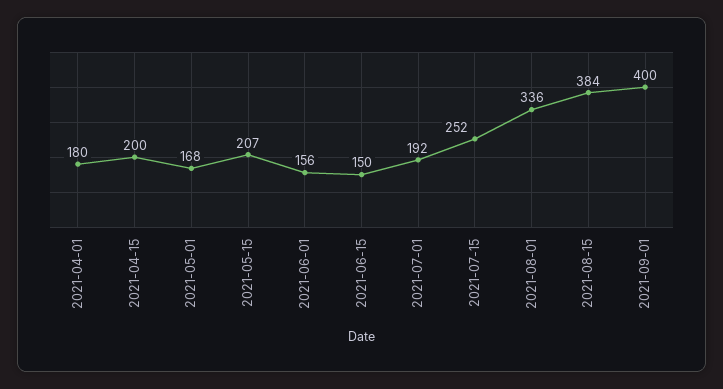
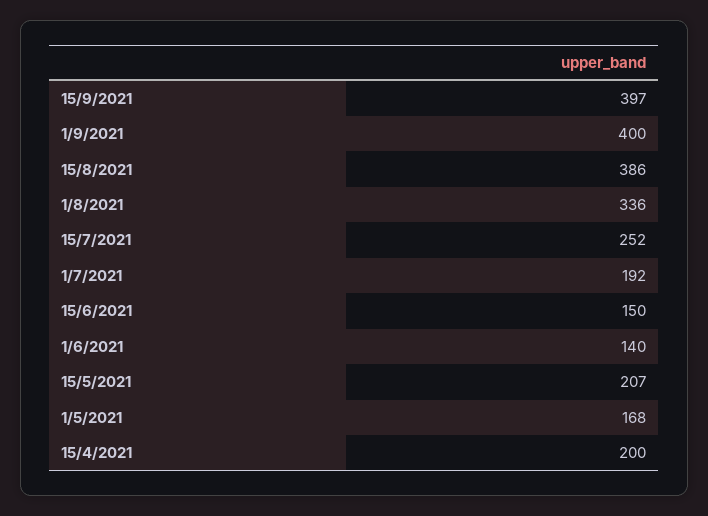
2021-04-01: 180 -> none
2021-06-01: 156 -> 140
2021-08-15: 384 -> 386
15/9/2021: none -> 397

